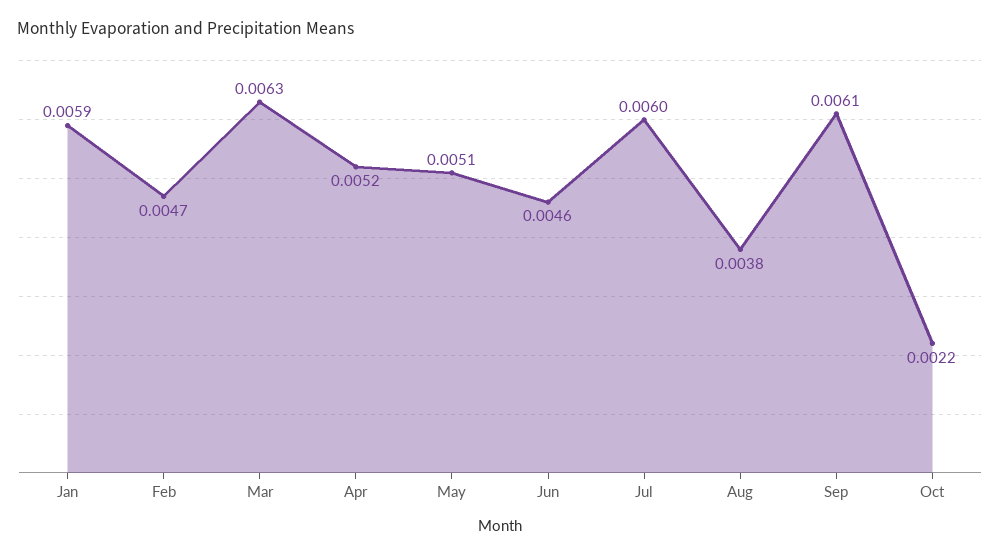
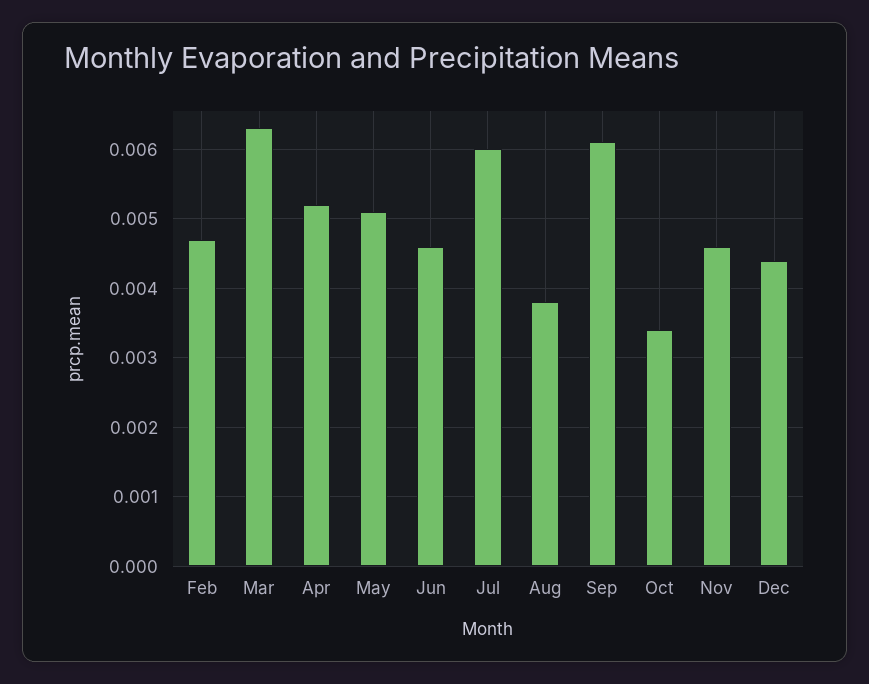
Jan: 0.0059 -> none
Oct: 0.0022 -> 0.0034
Nov: none -> 0.0046
Dec: none -> 0.0044

